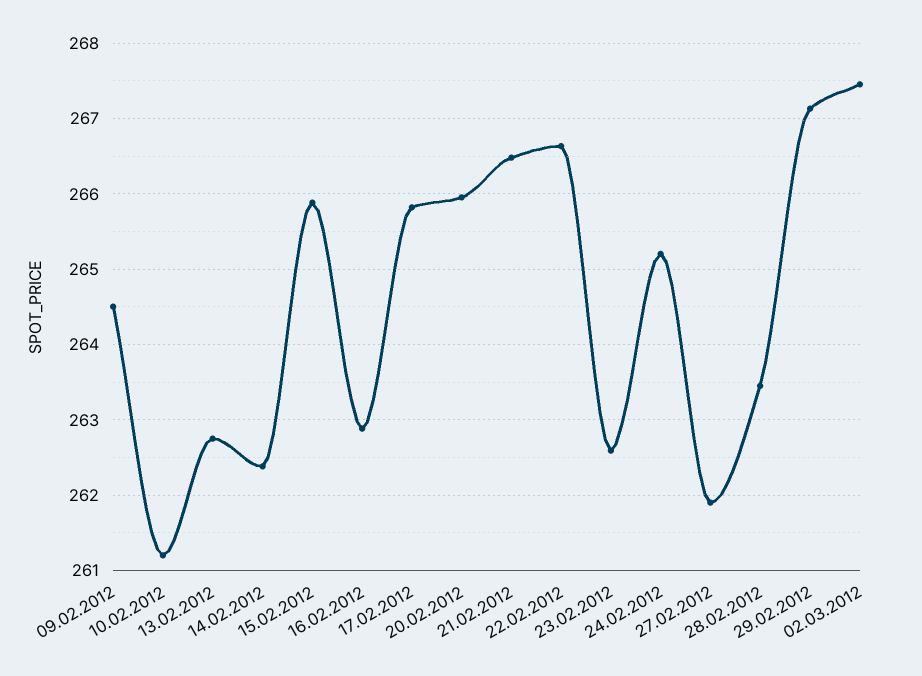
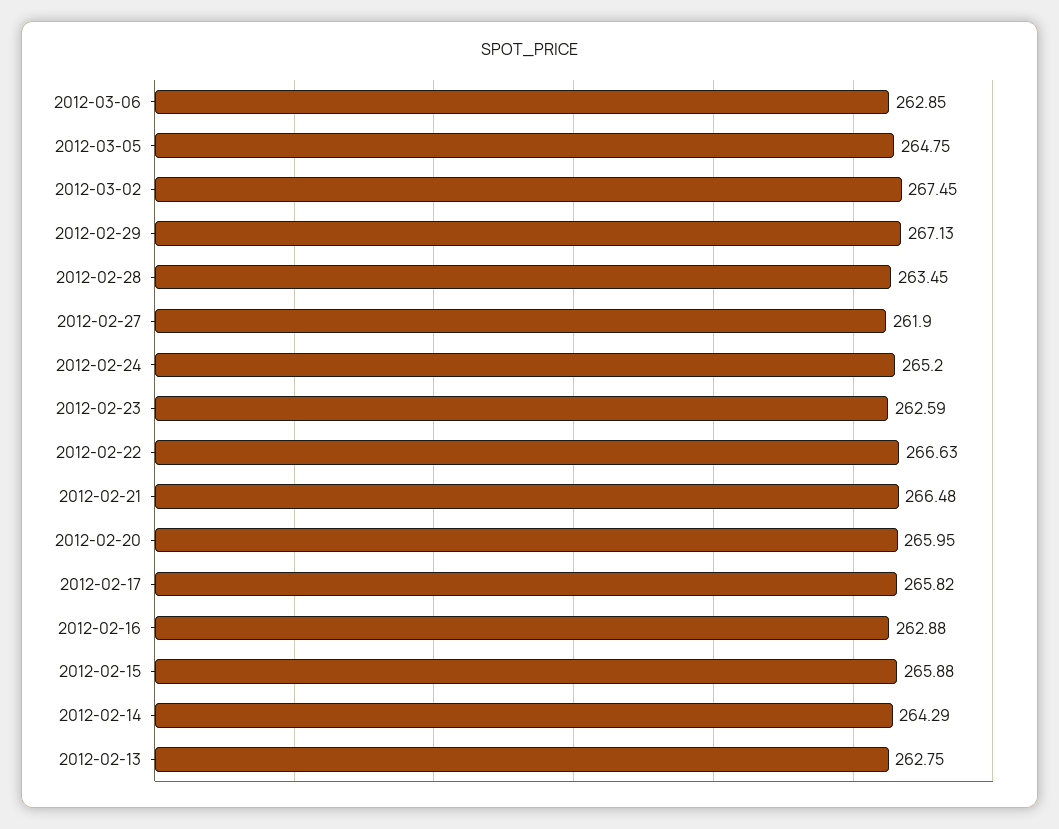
09.02.2012: 264.5 -> none
10.02.2012: 261.2 -> none
14.02.2012: 262.4 -> 264.29
2012-03-06: none -> 262.85
2012-03-05: none -> 264.75

